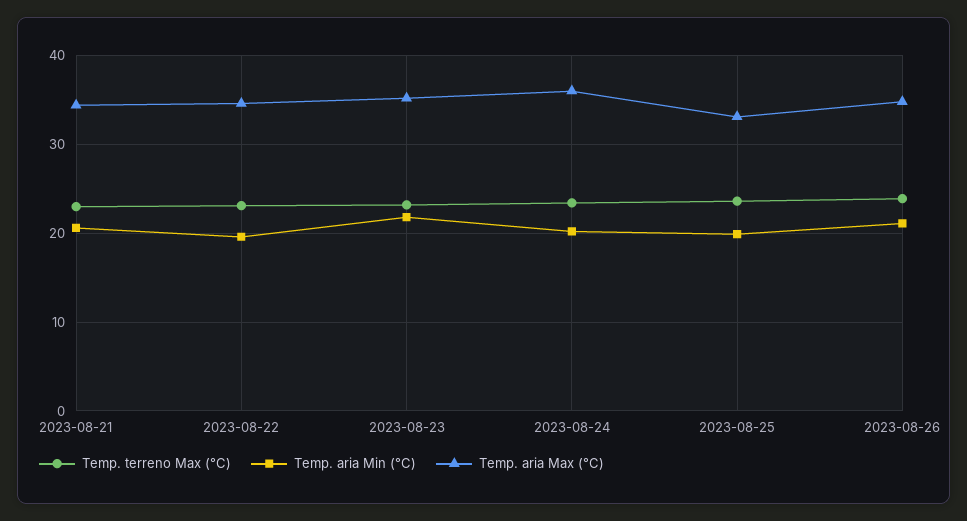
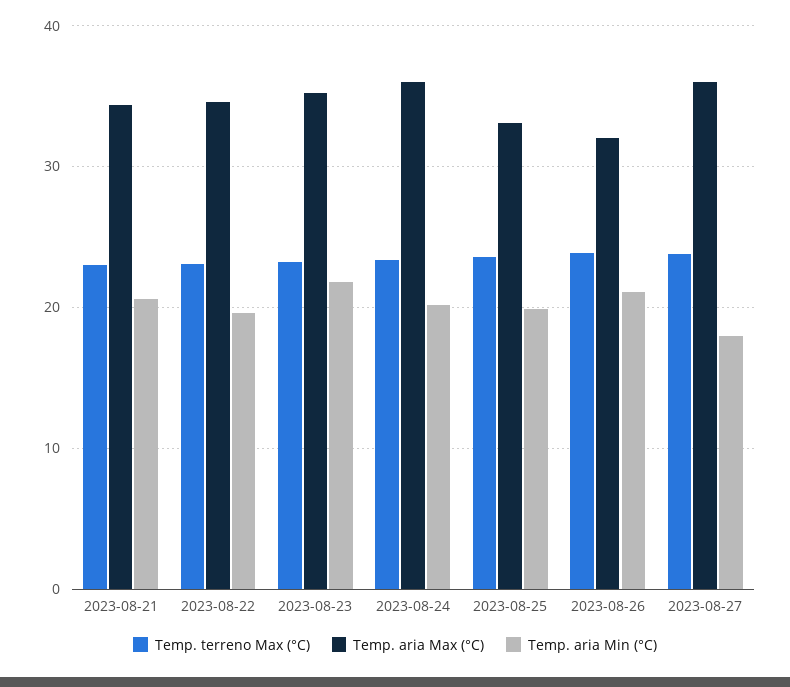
Temp. aria Max (°C), 2023-08-26: 35 -> 32
Temp. terreno Max (°C), 2023-08-27: none -> 24
Temp. aria Max (°C), 2023-08-27: none -> 36
Temp. aria Min (°C), 2023-08-27: none -> 18

